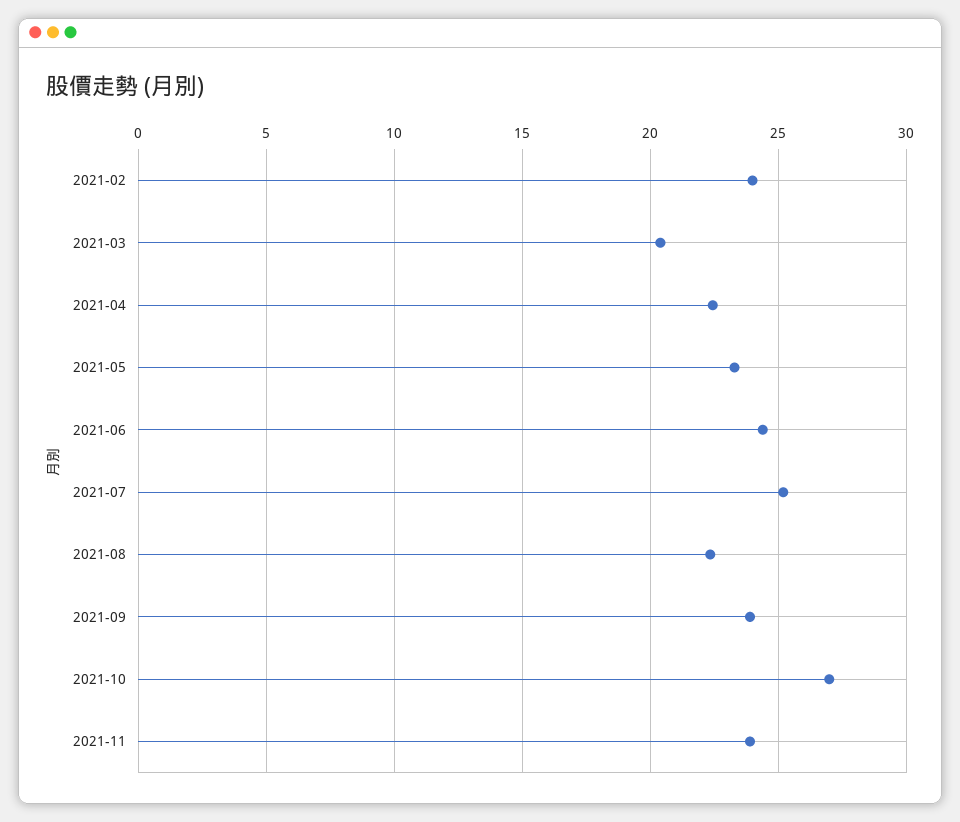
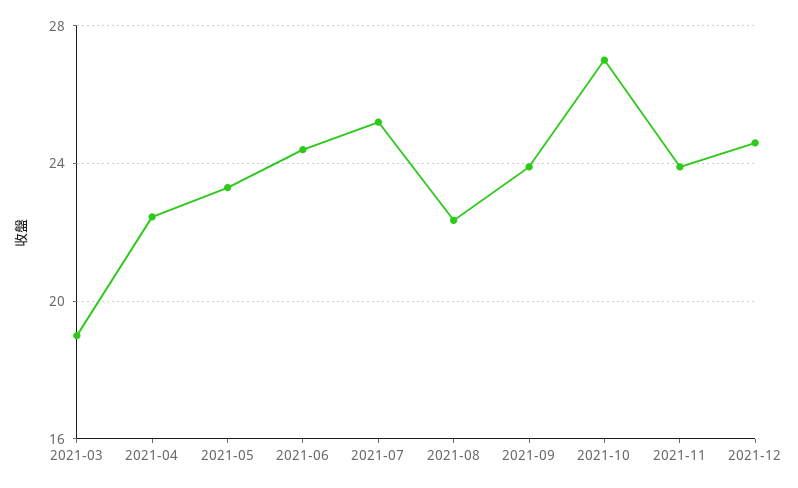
2021-02: 24 -> none
2021-03: 20.5 -> 19
2021-12: none -> 24.5

